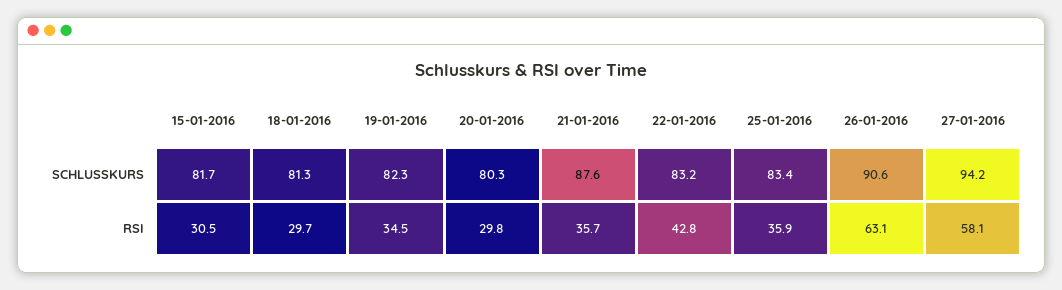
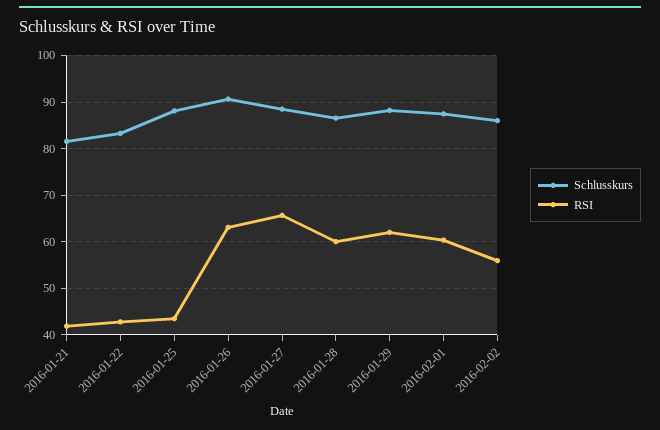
SCHLUSSKURS, 15-01-2016: 81.7 -> none
SCHLUSSKURS, 18-01-2016: 81.3 -> none
SCHLUSSKURS, 19-01-2016: 82.3 -> none
SCHLUSSKURS, 20-01-2016: 80.3 -> none
SCHLUSSKURS, 21-01-2016: 87.6 -> 82
SCHLUSSKURS, 25-01-2016: 83.4 -> 88
SCHLUSSKURS, 27-01-2016: 94.2 -> 88
RSI, 15-01-2016: 30.5 -> none
RSI, 18-01-2016: 29.7 -> none
RSI, 19-01-2016: 34.5 -> none
RSI, 20-01-2016: 29.8 -> none
RSI, 21-01-2016: 35.7 -> 42
RSI, 25-01-2016: 35.9 -> 44
RSI, 27-01-2016: 58.1 -> 66
SCHLUSSKURS, 2016-01-28: none -> 86
RSI, 2016-01-28: none -> 60
SCHLUSSKURS, 2016-01-29: none -> 88
RSI, 2016-01-29: none -> 62
SCHLUSSKURS, 2016-02-01: none -> 88
RSI, 2016-02-01: none -> 60
SCHLUSSKURS, 2016-02-02: none -> 86
RSI, 2016-02-02: none -> 56

